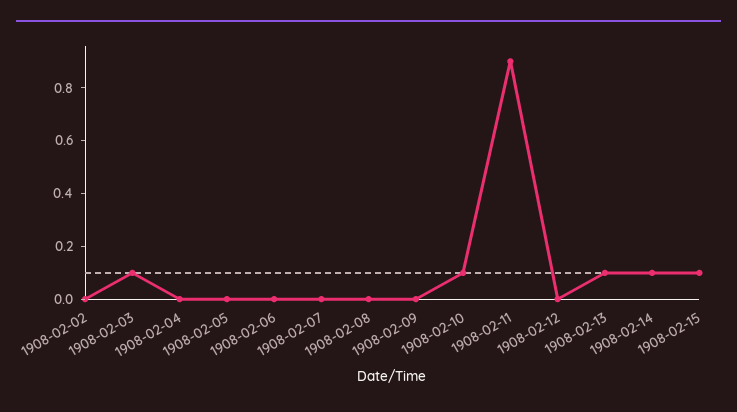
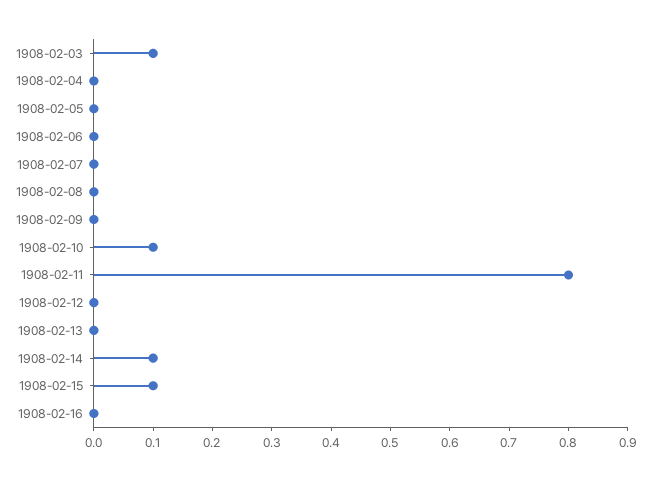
1908-02-02: 0 -> none
1908-02-11: 0.9 -> 0.8
1908-02-13: 0.1 -> 0
1908-02-16: none -> 0

